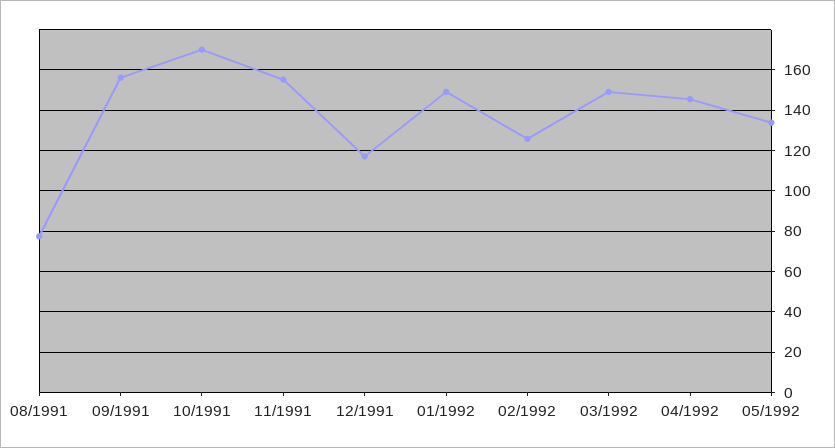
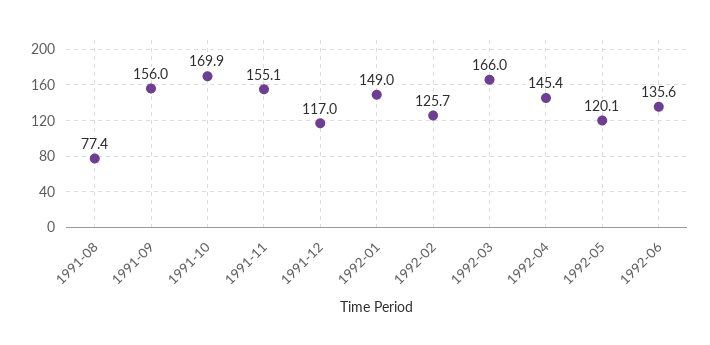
03/1992: 150 -> 166
05/1992: 135 -> 120.1
1992-06: none -> 135.6

